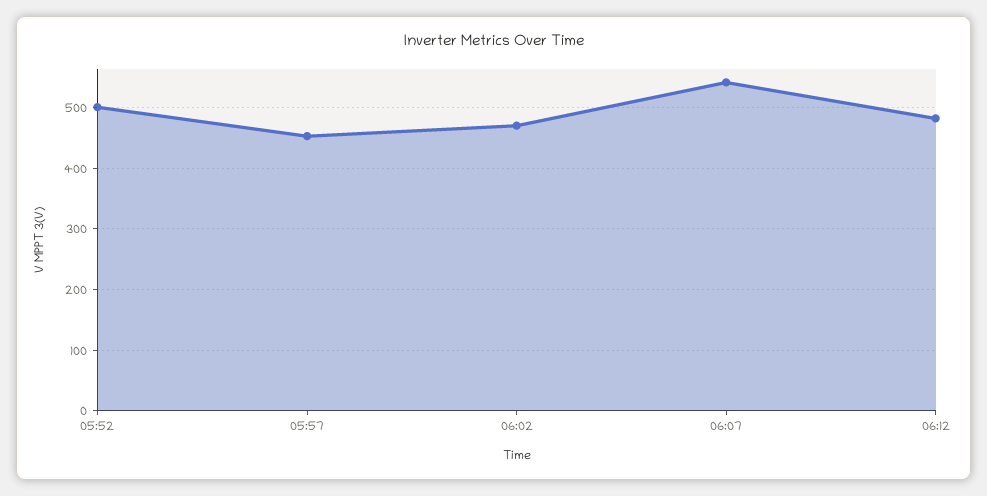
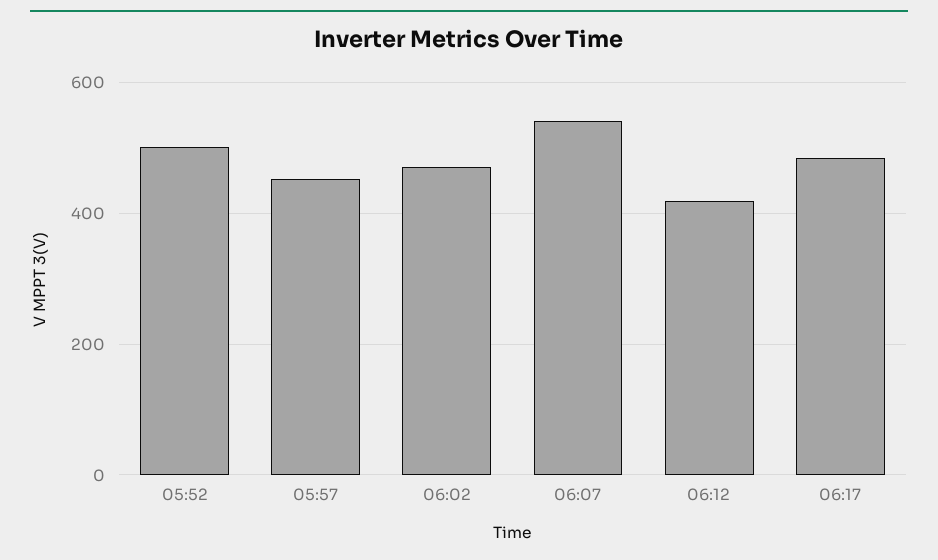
06:12: 480 -> 420
06:17: none -> 480

